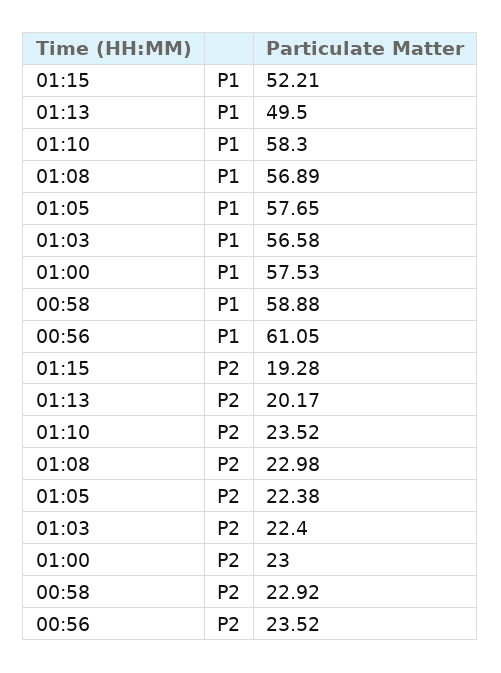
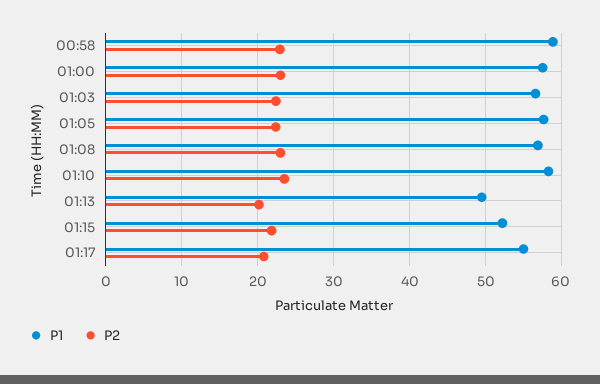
P1, 00:56: 61.05 -> none
P2, 01:15: 19.28 -> 22
P2, 00:56: 23.52 -> none
P1, 01:17: none -> 55
P2, 01:17: none -> 21

